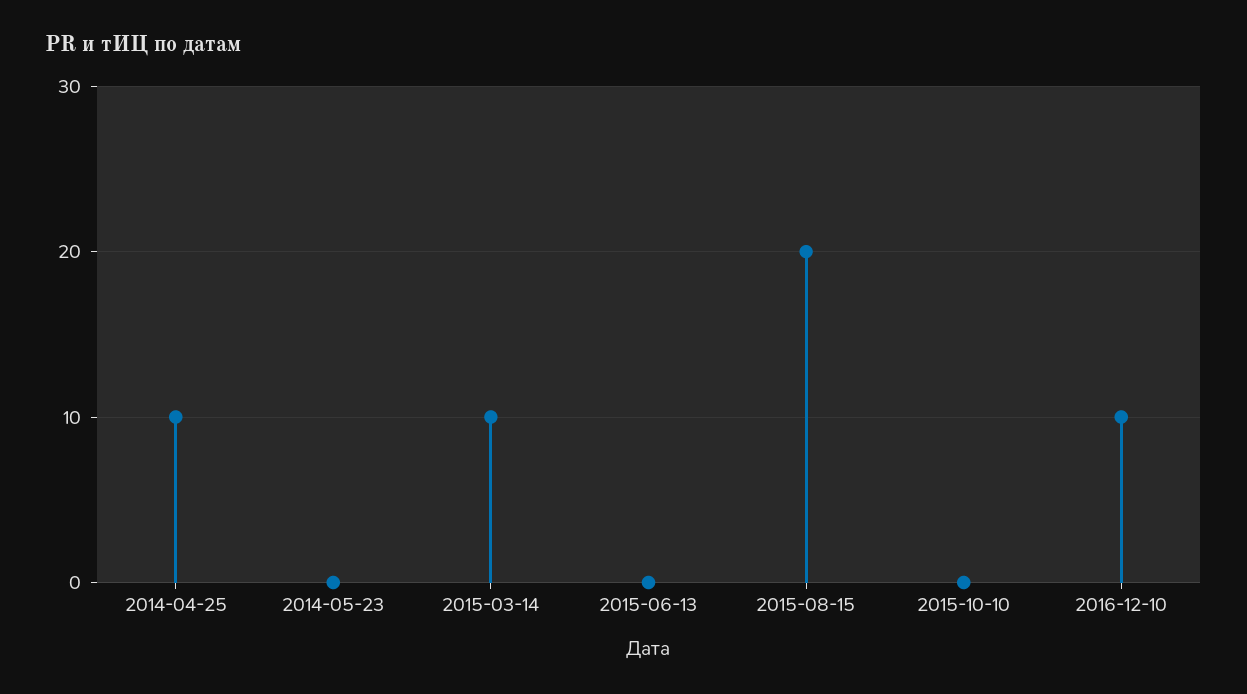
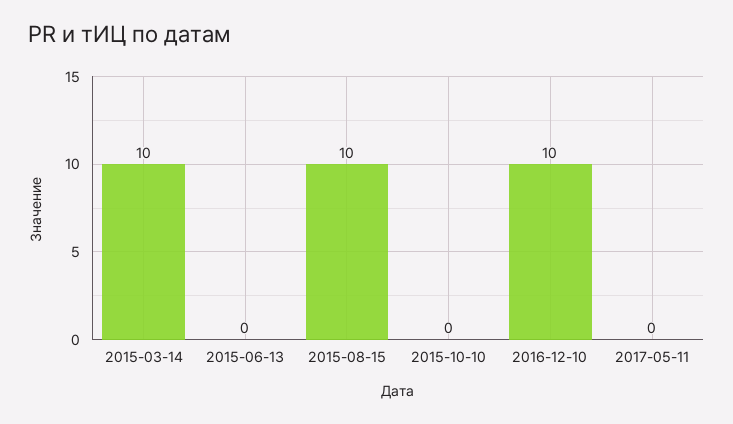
2014-04-25: 10 -> none
2014-05-23: 0 -> none
2015-08-15: 20 -> 10
2017-05-11: none -> 0

